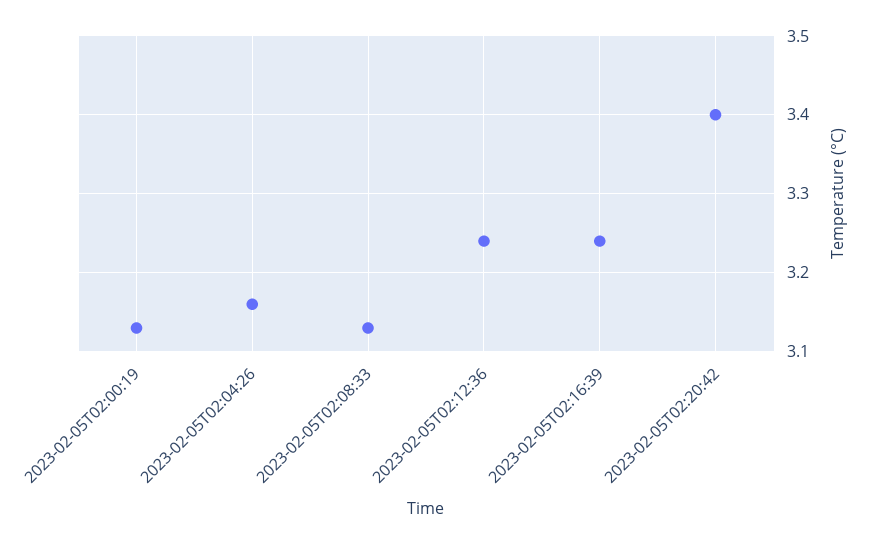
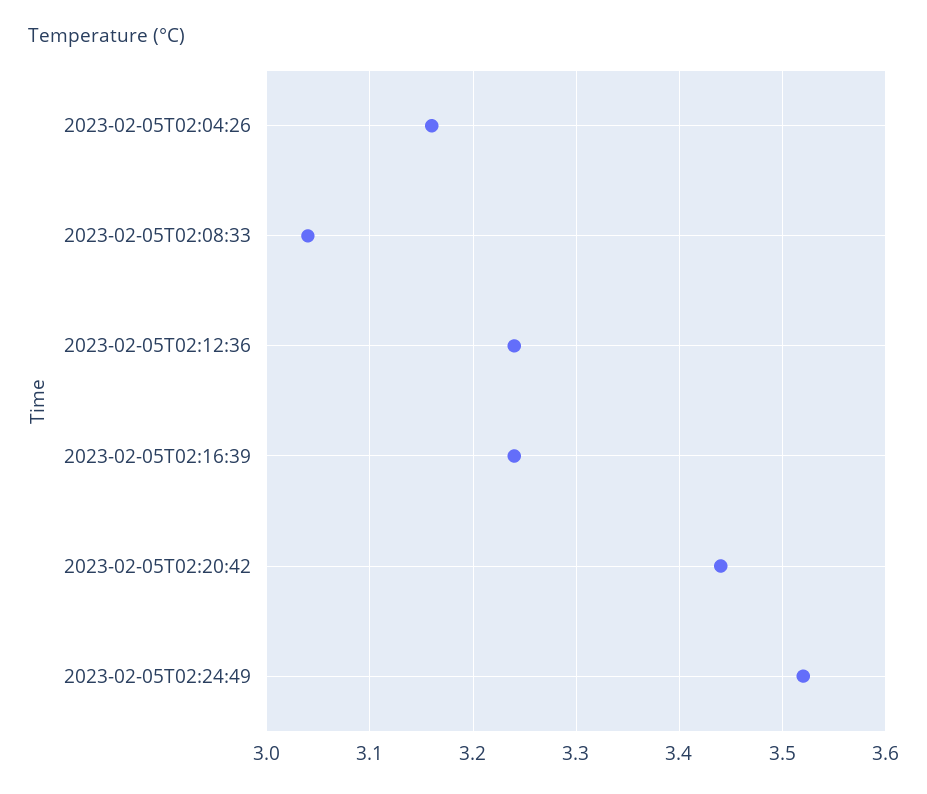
2023-02-05T02:00:19: 3.13 -> none
2023-02-05T02:08:33: 3.13 -> 3.04
2023-02-05T02:20:42: 3.4 -> 3.44
2023-02-05T02:24:49: none -> 3.52

